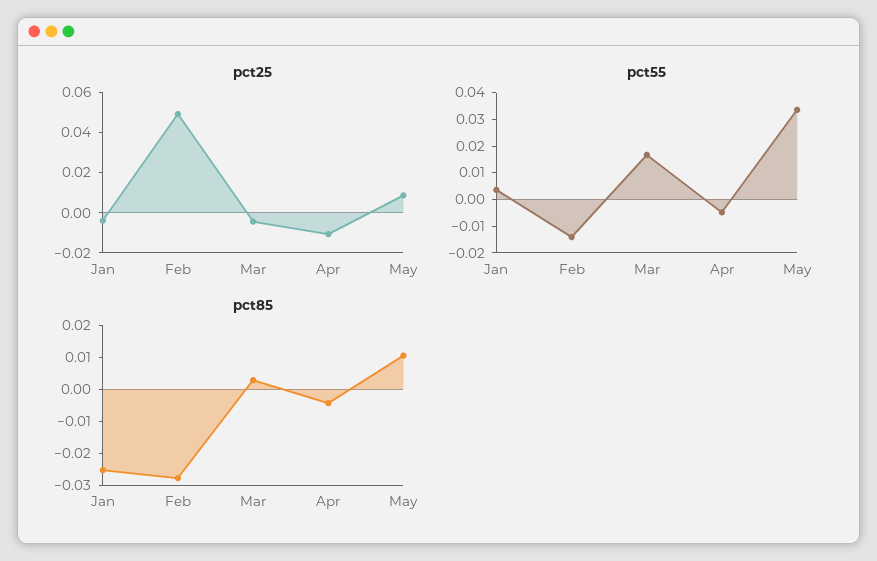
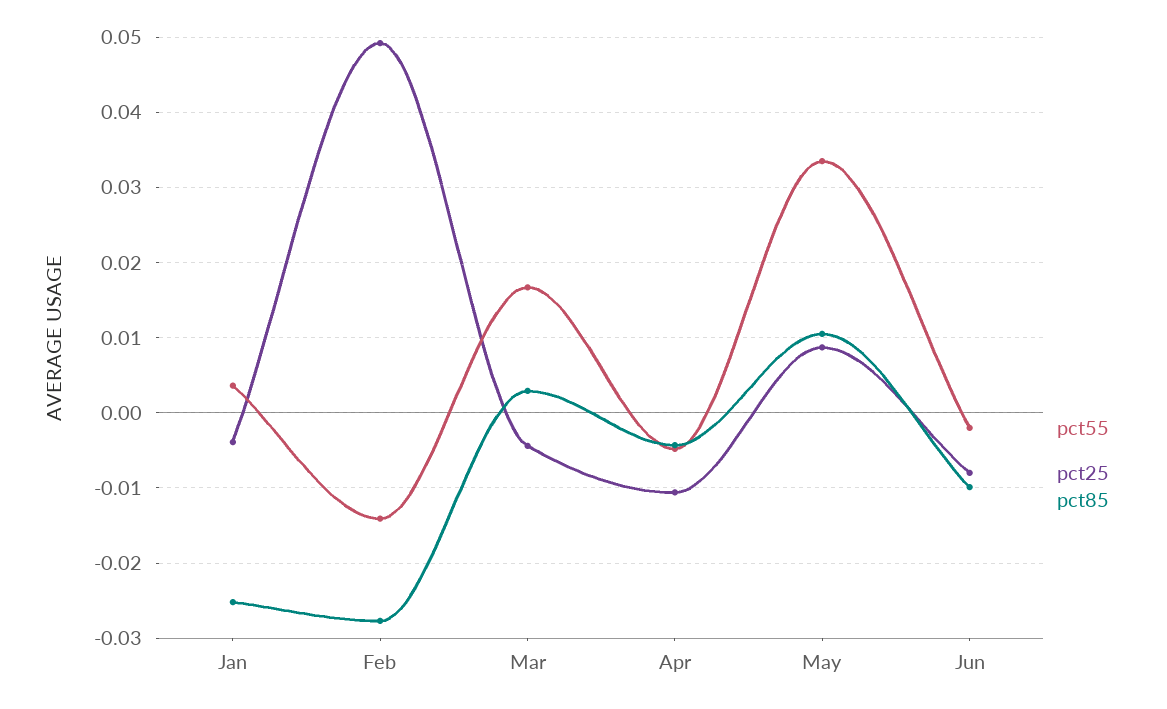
pct55, Jun: none -> -0.002
pct25, Jun: none -> -0.008
pct85, Jun: none -> -0.01

